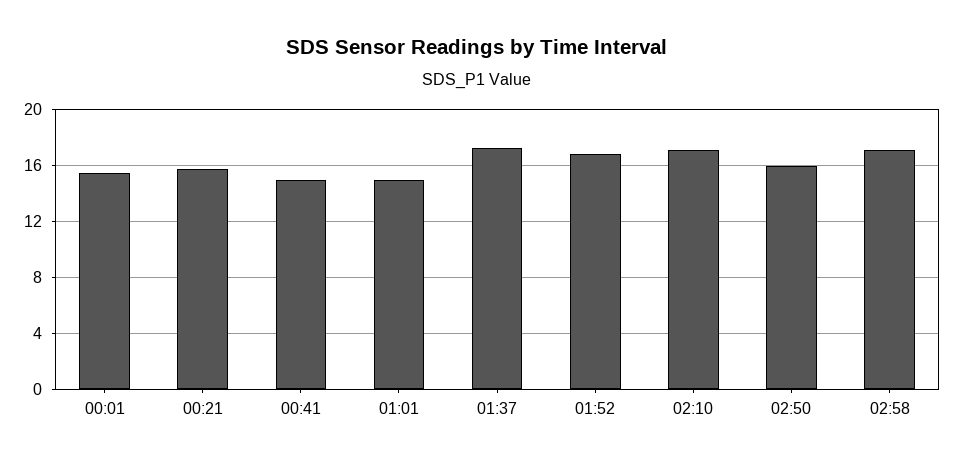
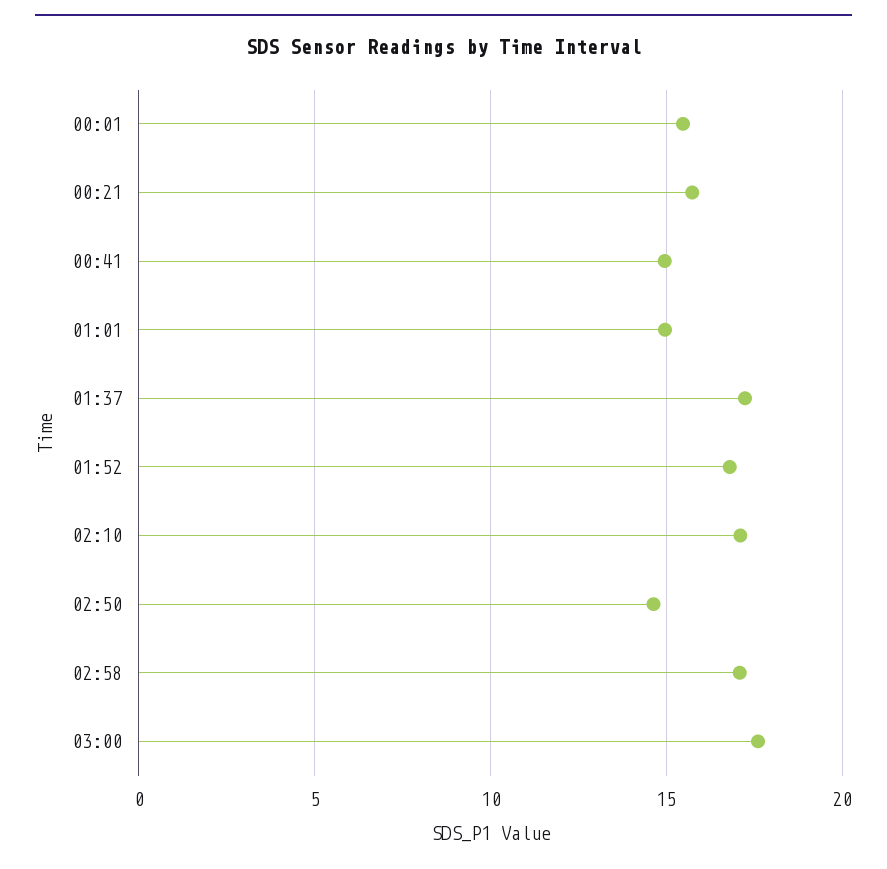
02:50: 16 -> 14.5
03:00: none -> 17.5

